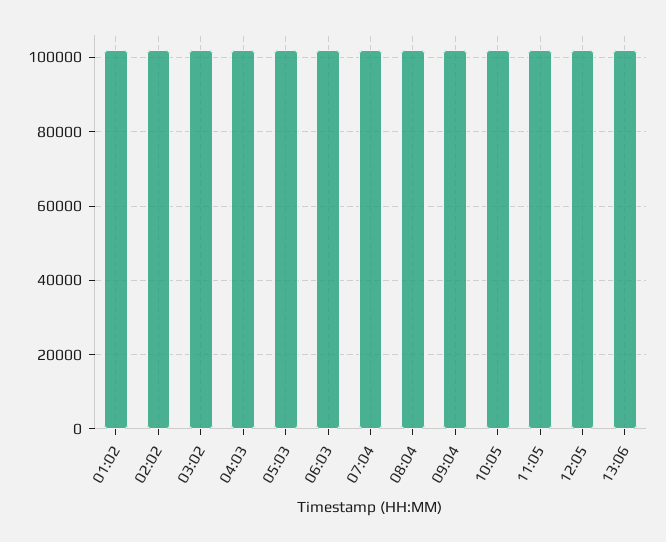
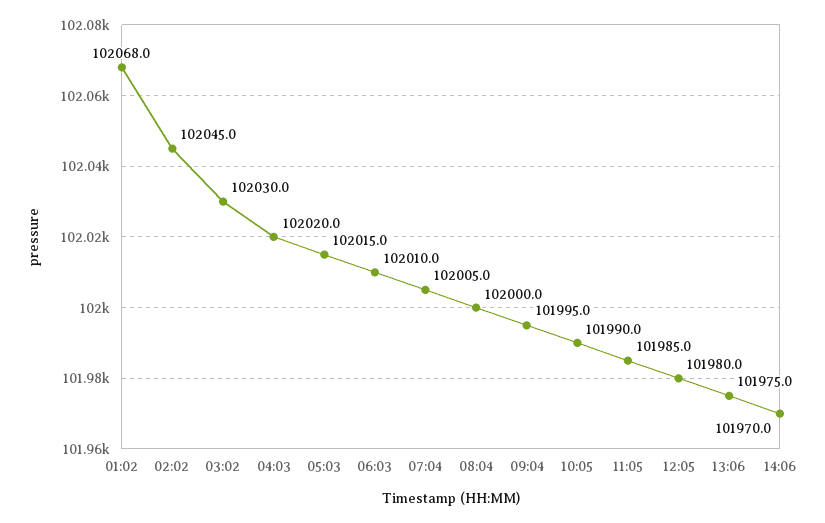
14:06: none -> 101970

